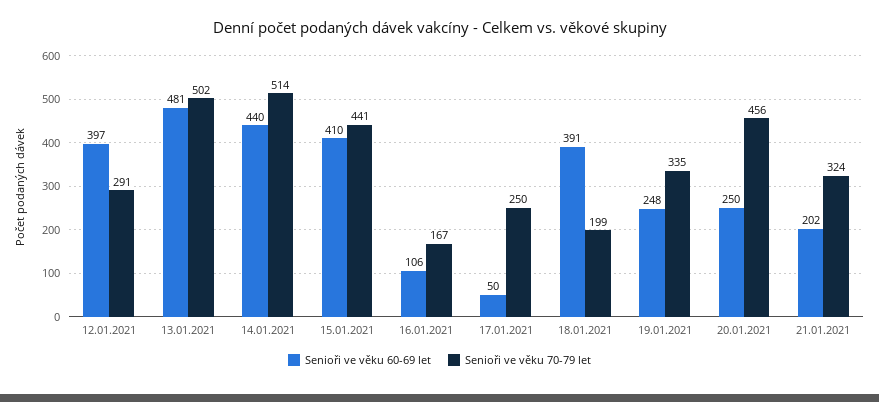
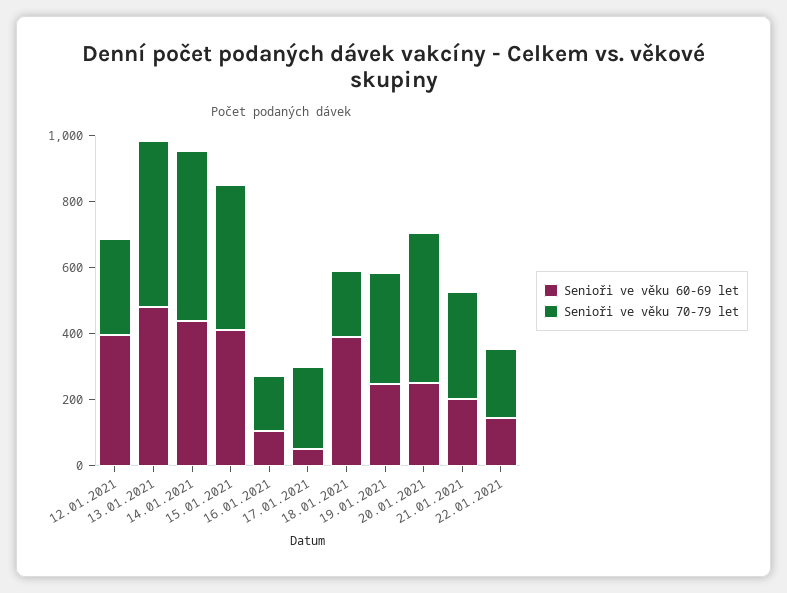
Senioři ve věku 60-69 let, 22.01.2021: none -> 150
Senioři ve věku 70-79 let, 22.01.2021: none -> 200

